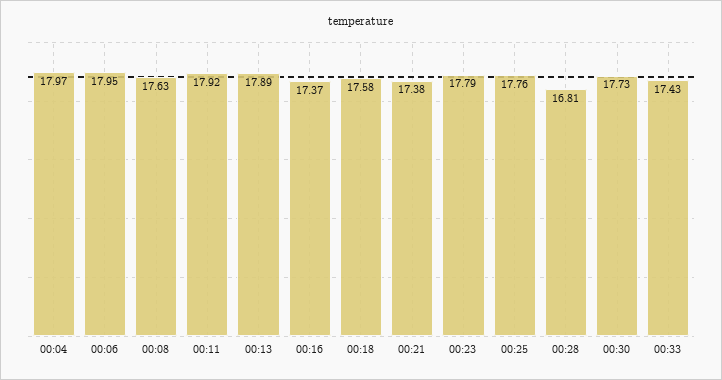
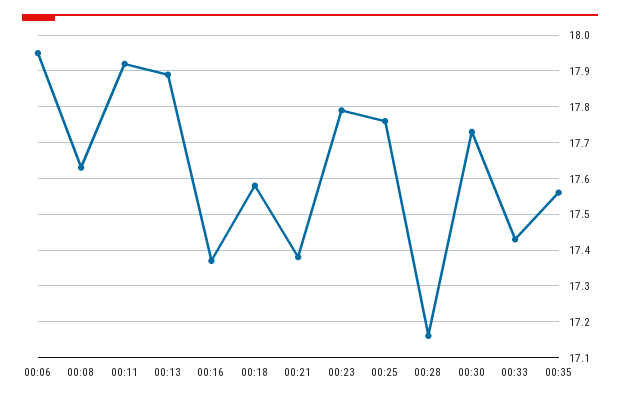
00:04: 17.97 -> none
00:28: 16.81 -> 17.15
00:35: none -> 17.55

